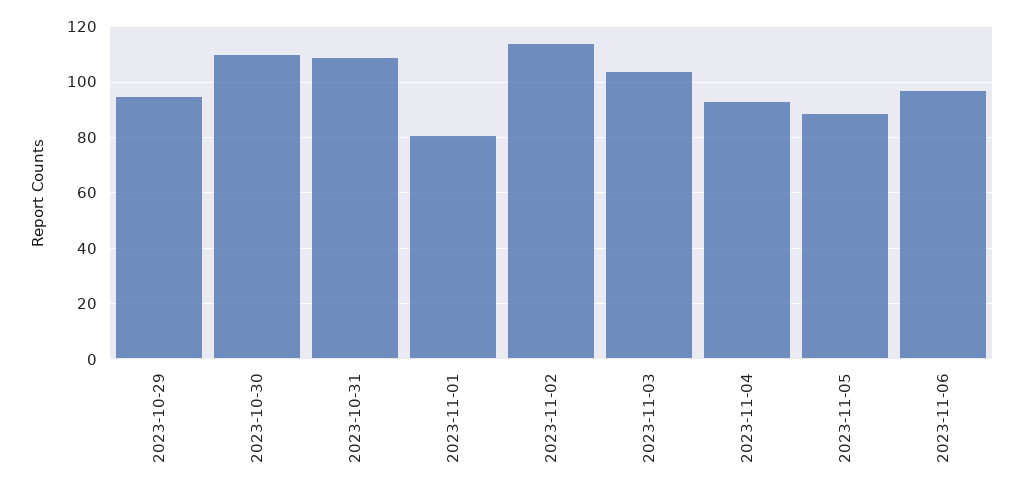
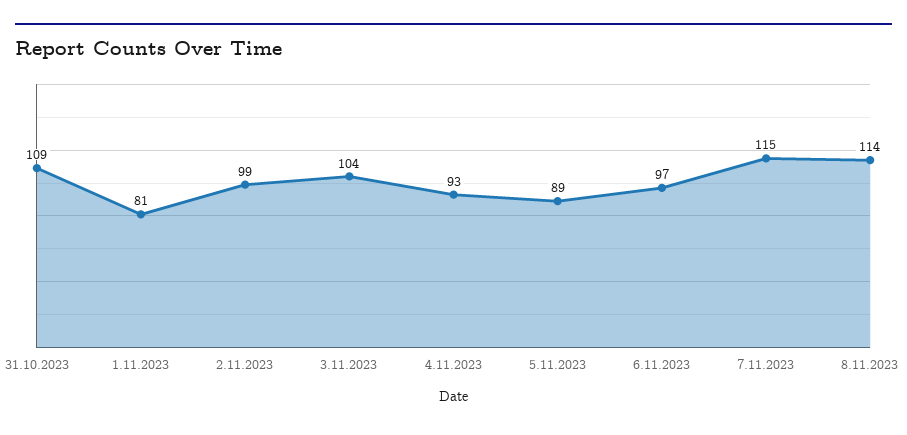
2023-10-29: 95 -> none
2023-10-30: 110 -> none
2023-11-02: 115 -> 99
7.11.2023: none -> 115
8.11.2023: none -> 114

